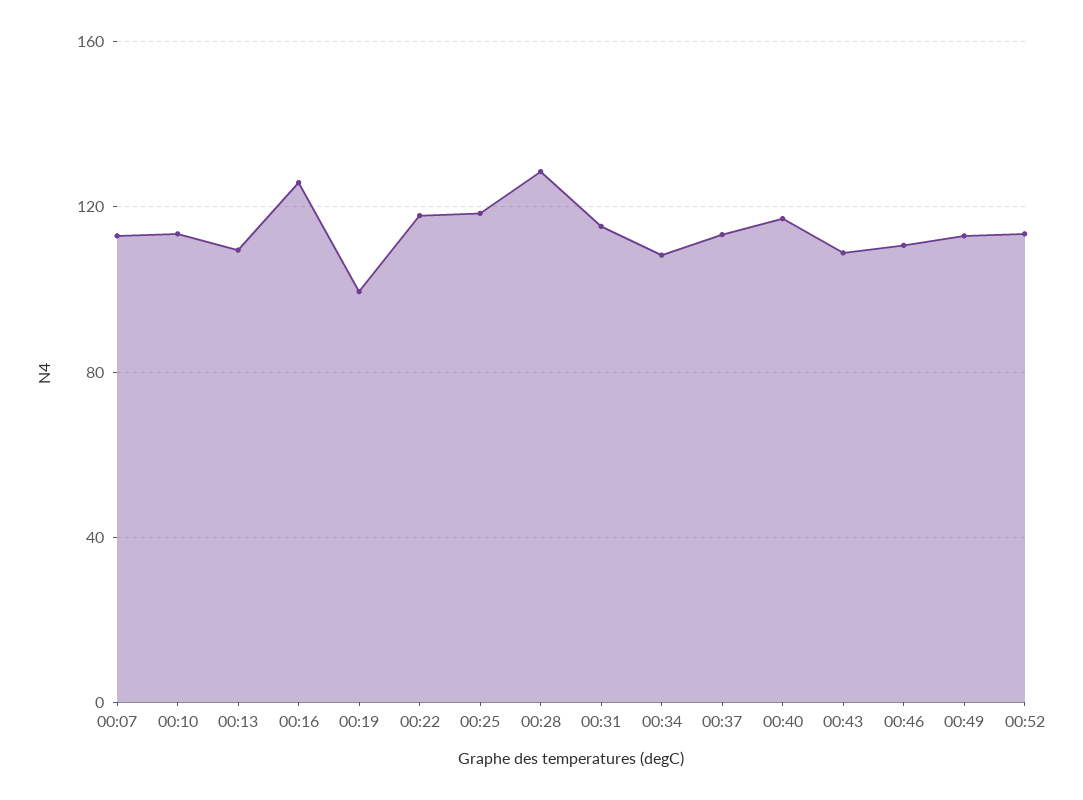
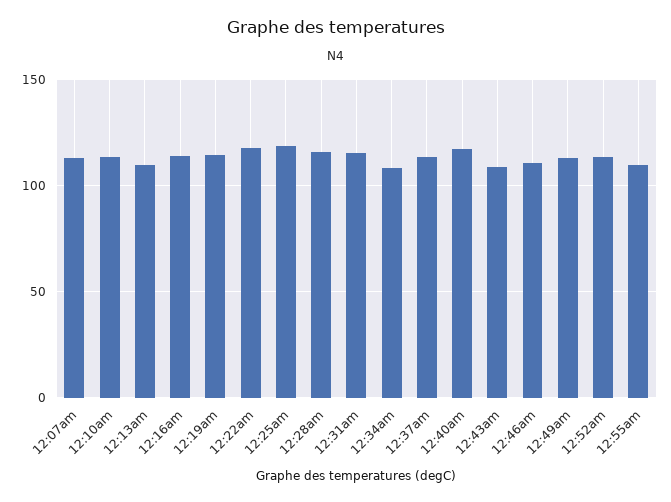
00:16: 125 -> 115
00:19: 100 -> 115
00:28: 130 -> 115
12:55am: none -> 110

